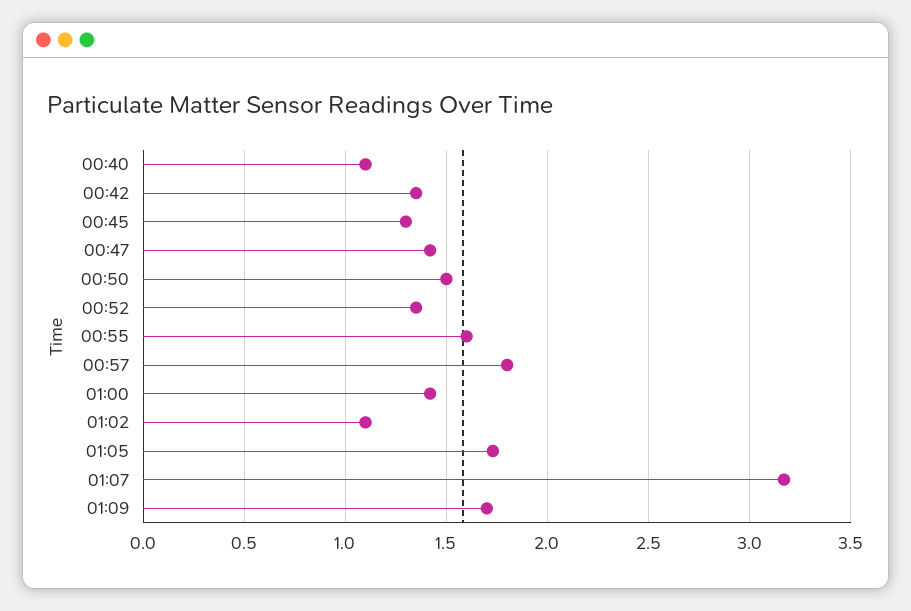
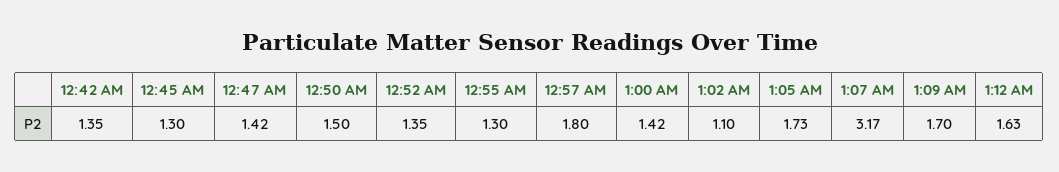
00:40: 1.1 -> none
00:55: 1.6 -> 1.3
1:12 AM: none -> 1.63

